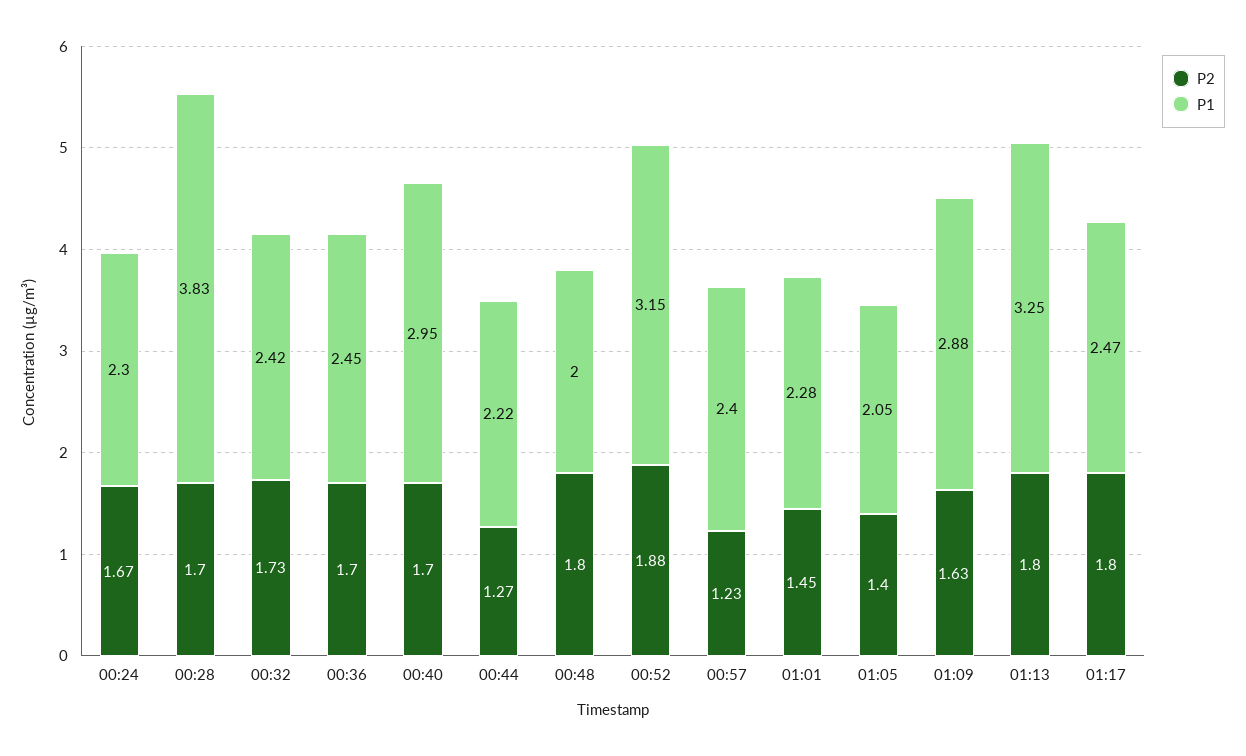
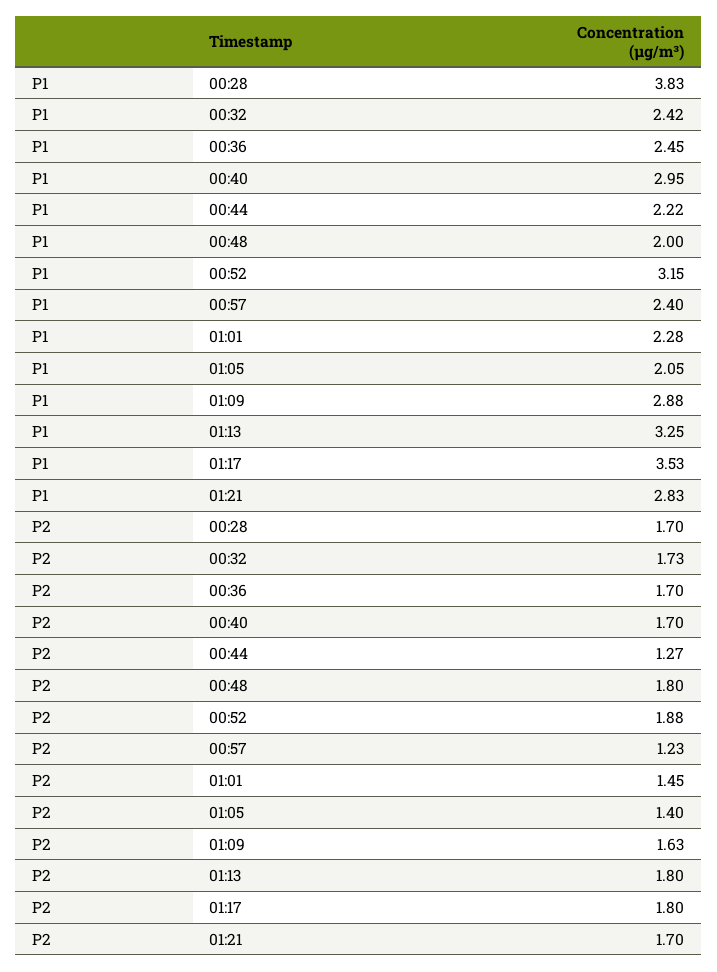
P2, 00:24: 1.67 -> none
P1, 00:24: 2.3 -> none
P1, 01:17: 2.47 -> 3.53
P1, 01:21: none -> 2.83
P2, 01:21: none -> 1.7

